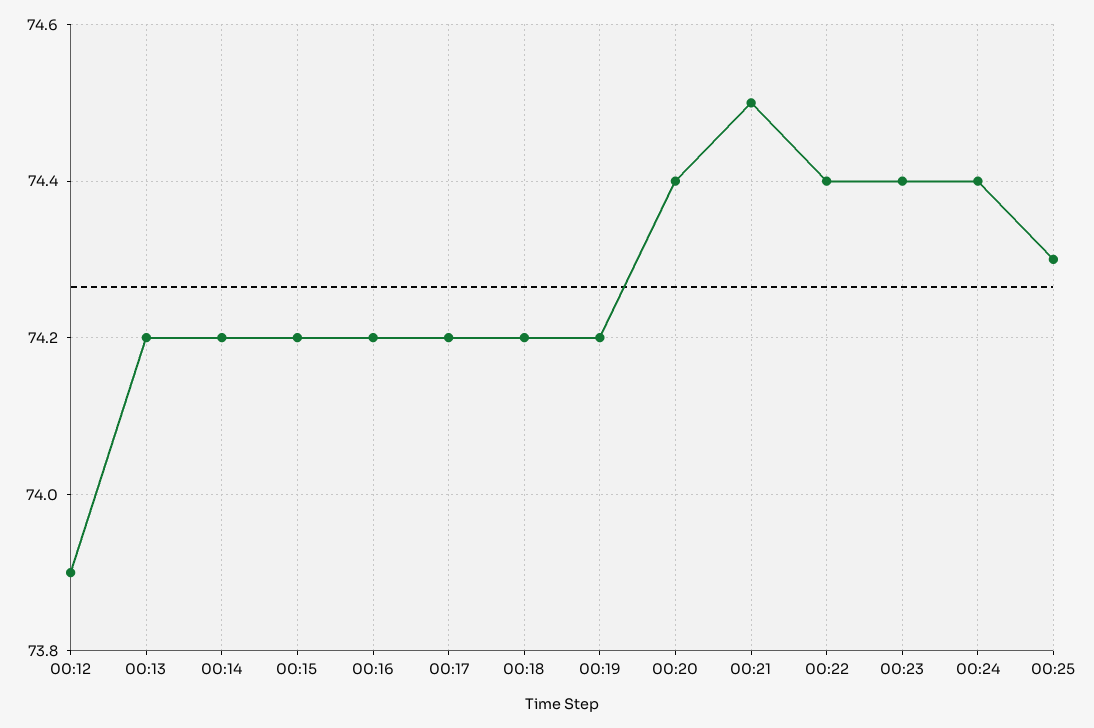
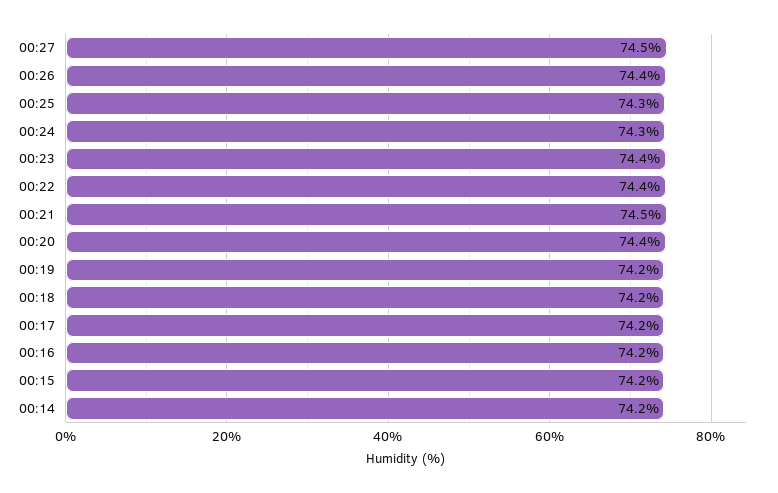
00:12: 73.9 -> none
00:13: 74.2 -> none
00:24: 74.4 -> 74.3
00:27: none -> 74.5
00:26: none -> 74.4

